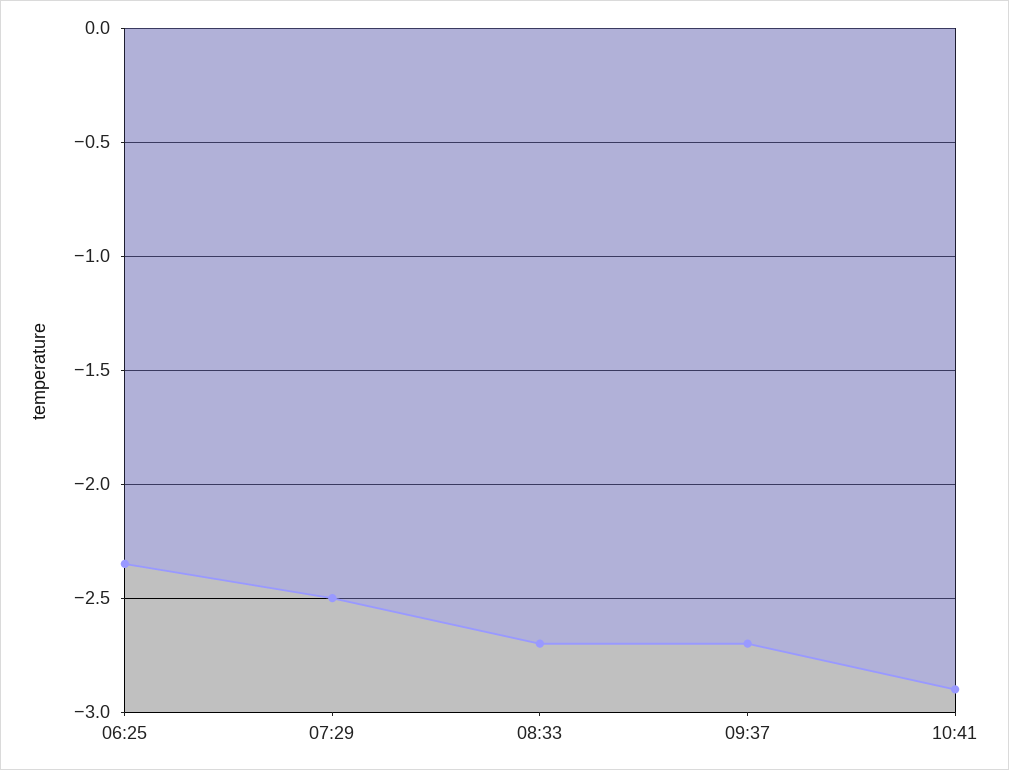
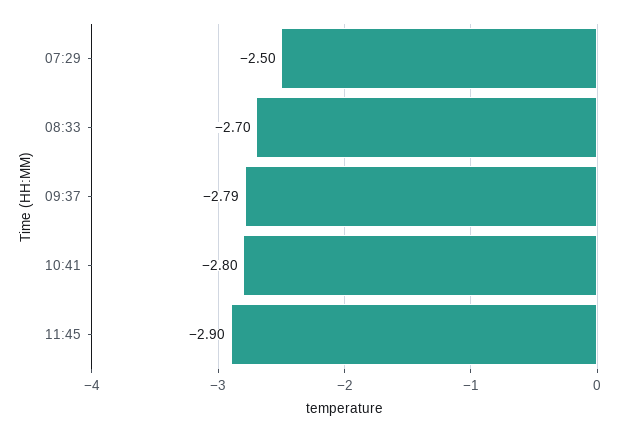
06:25: -2.35 -> none
09:37: -2.7 -> -2.79
10:41: -2.9 -> -2.8
11:45: none -> -2.9

